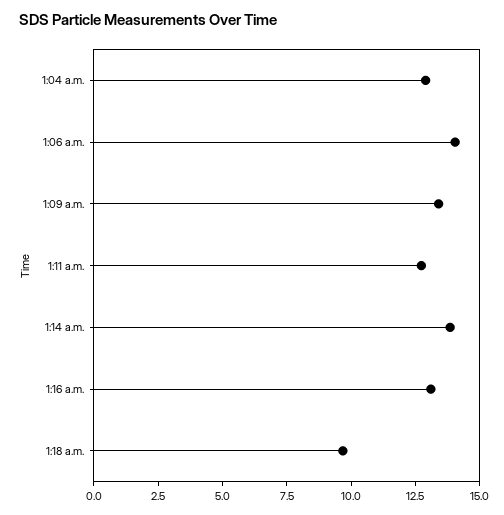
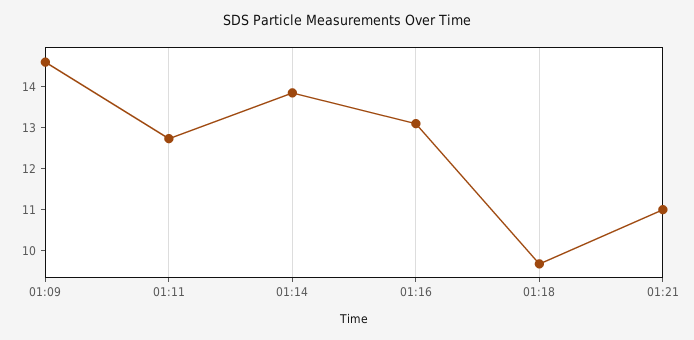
1:04 a.m.: 13 -> none
1:06 a.m.: 14 -> none
1:09 a.m.: 13.5 -> 14.6
01:21: none -> 11

